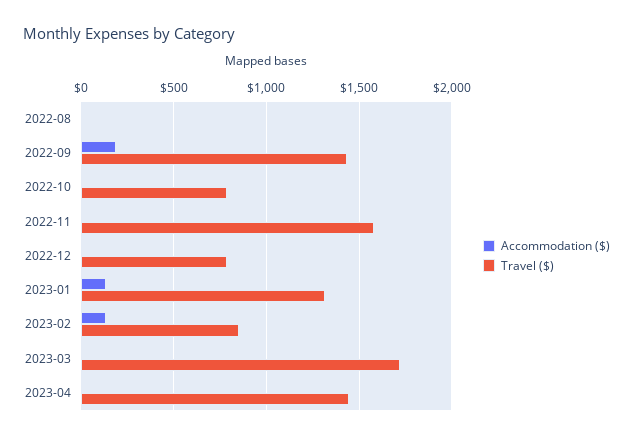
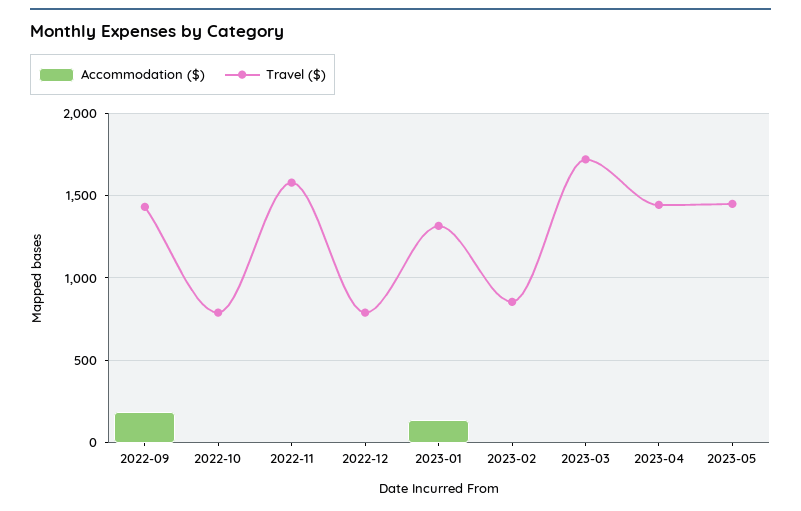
Accommodation ($), 2022-08: 0 -> none
Travel ($), 2022-08: 0 -> none
Accommodation ($), 2023-02: 150 -> 0
Accommodation ($), 2023-05: none -> 0
Travel ($), 2023-05: none -> 1450

